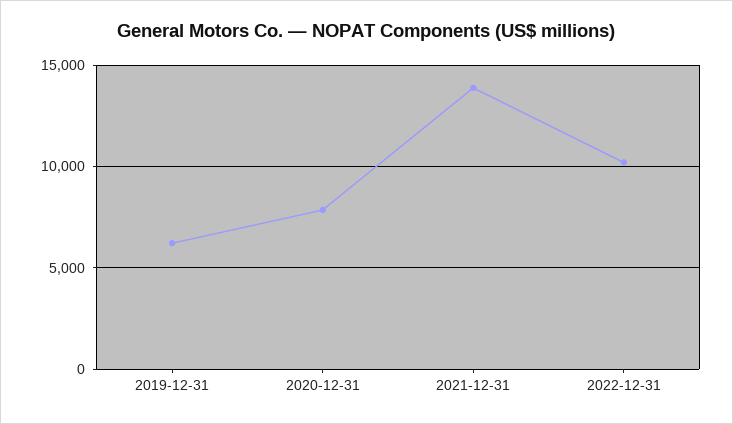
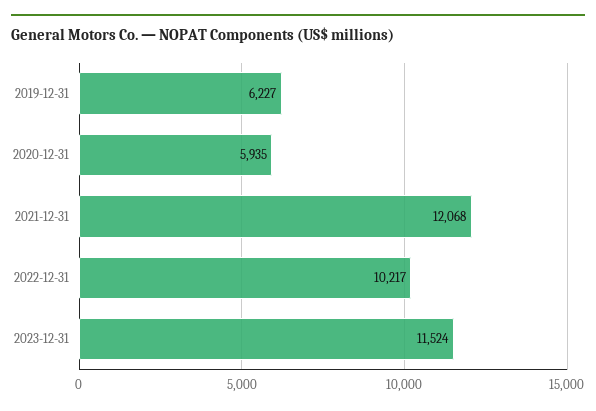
2020-12-31: 8000 -> 5935
2021-12-31: 14000 -> 12068
2023-12-31: none -> 11524

